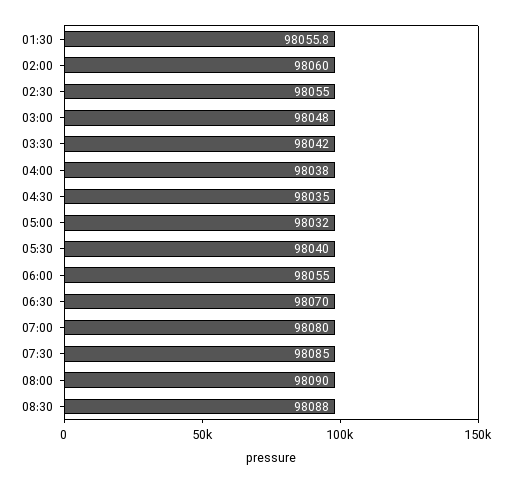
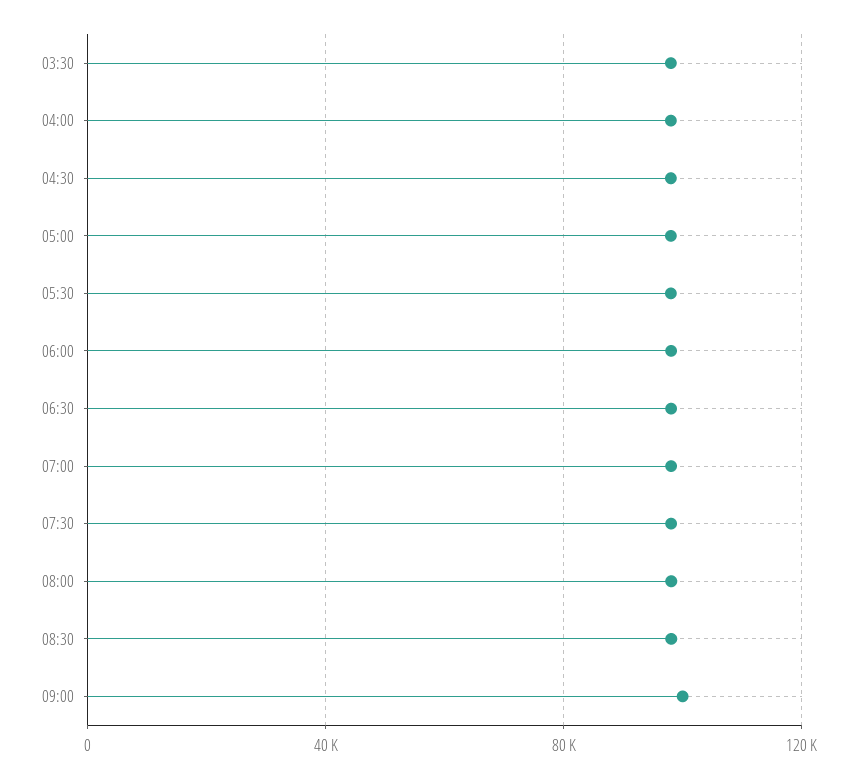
01:30: 98055.8 -> none
02:00: 98060 -> none
02:30: 98055 -> none
03:00: 98048 -> none
09:00: none -> 100000

